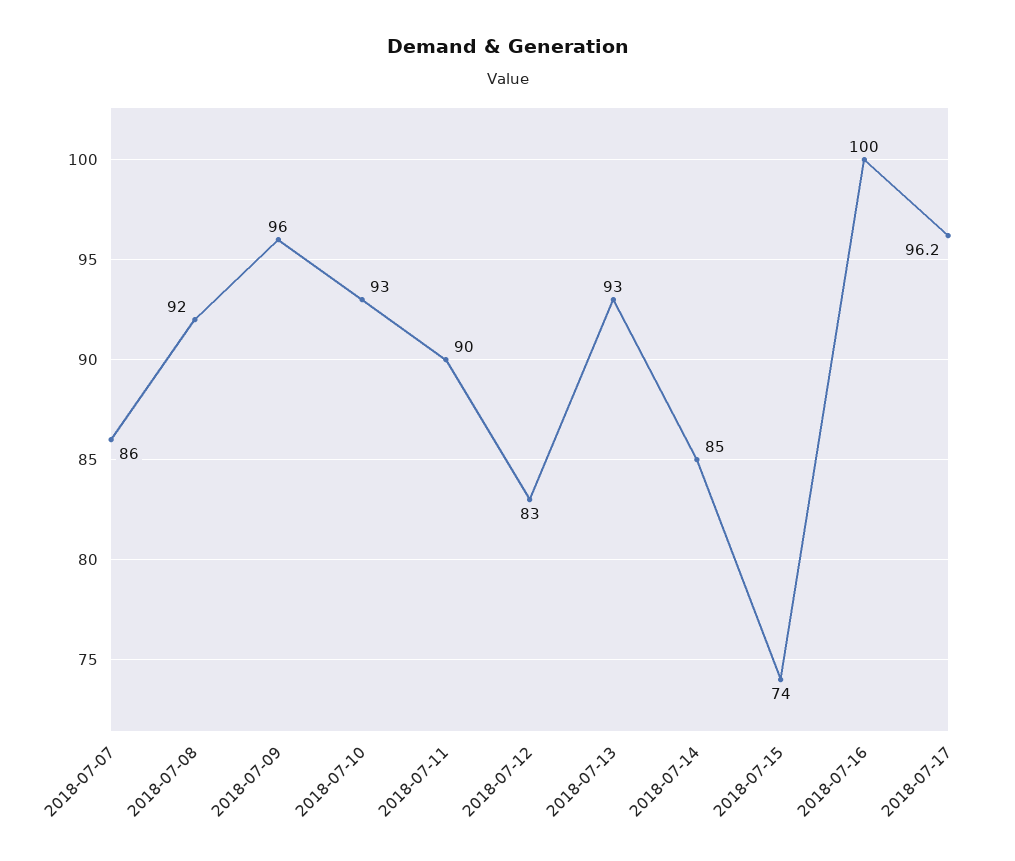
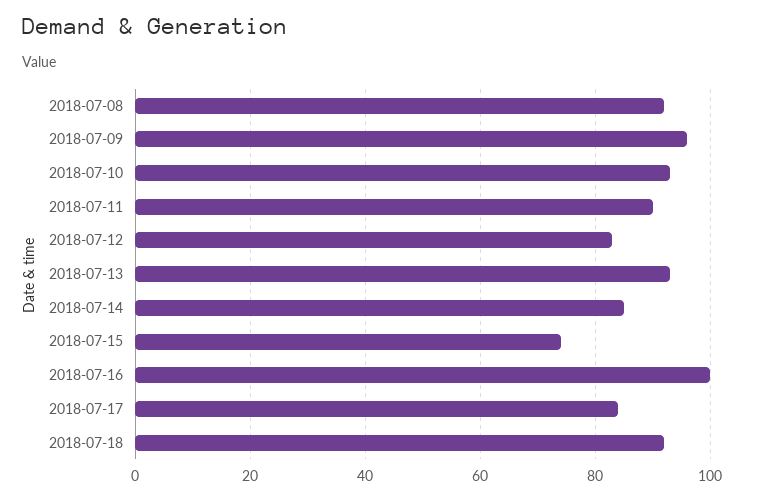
2018-07-07: 86 -> none
2018-07-17: 96.2 -> 84
2018-07-18: none -> 92

